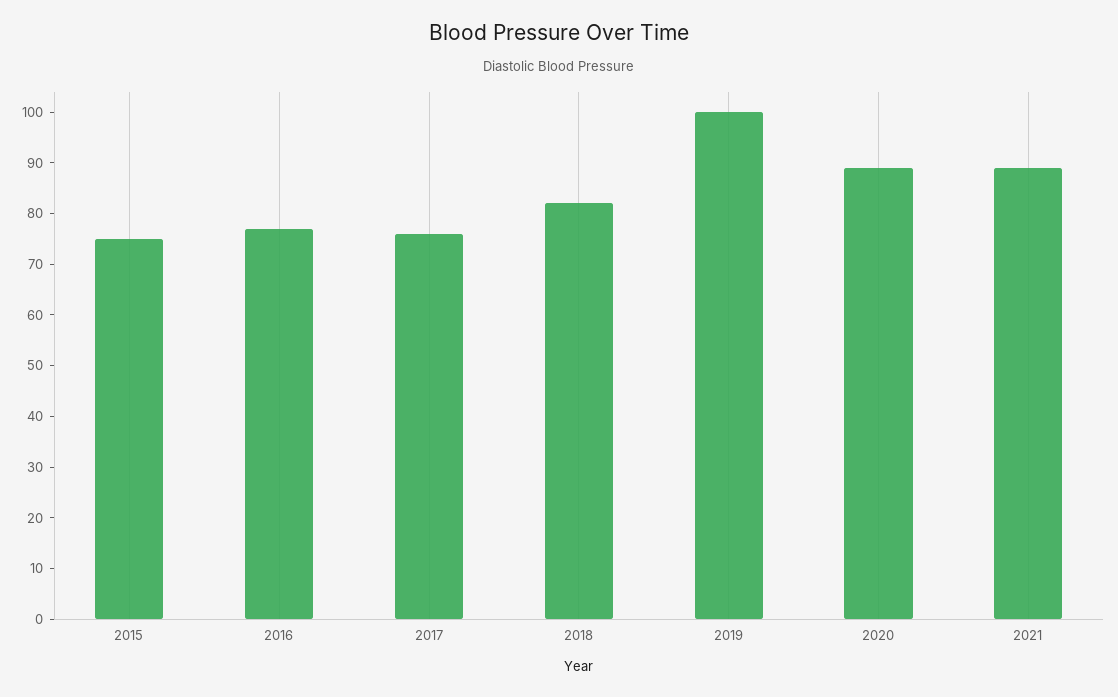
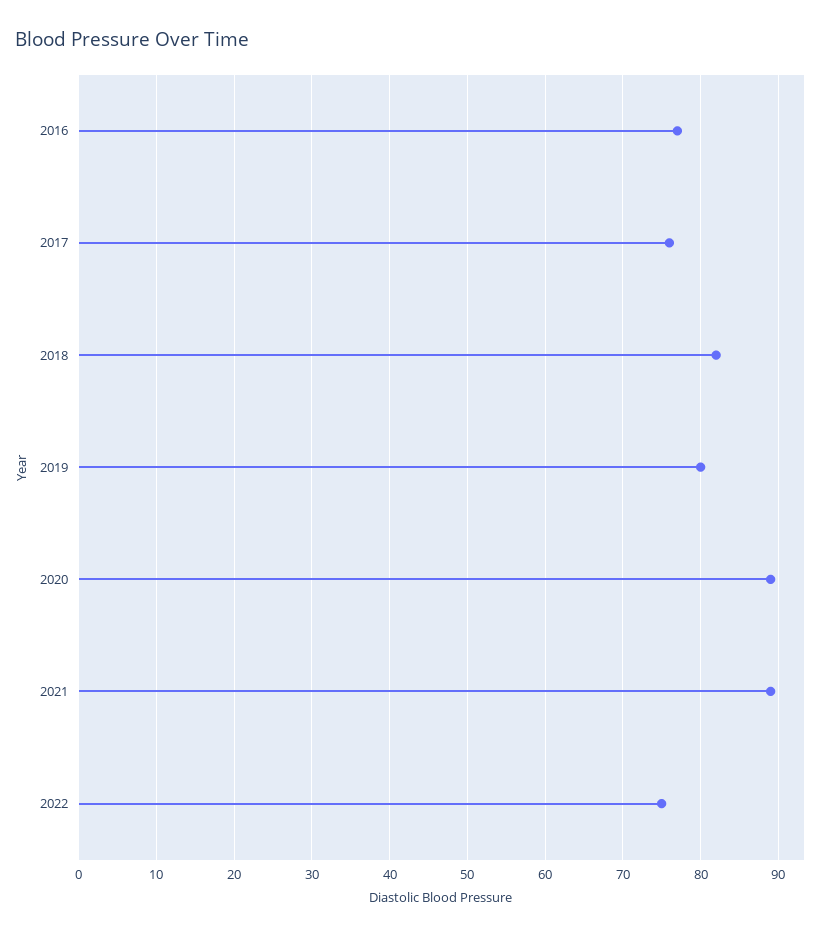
2015: 75 -> none
2019: 100 -> 80
2022: none -> 75

